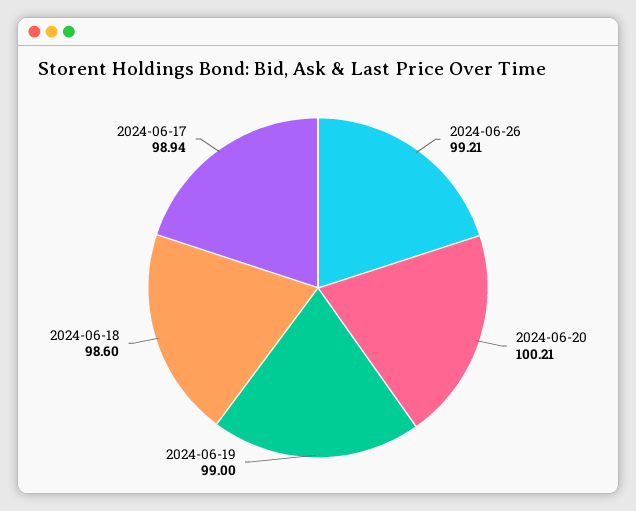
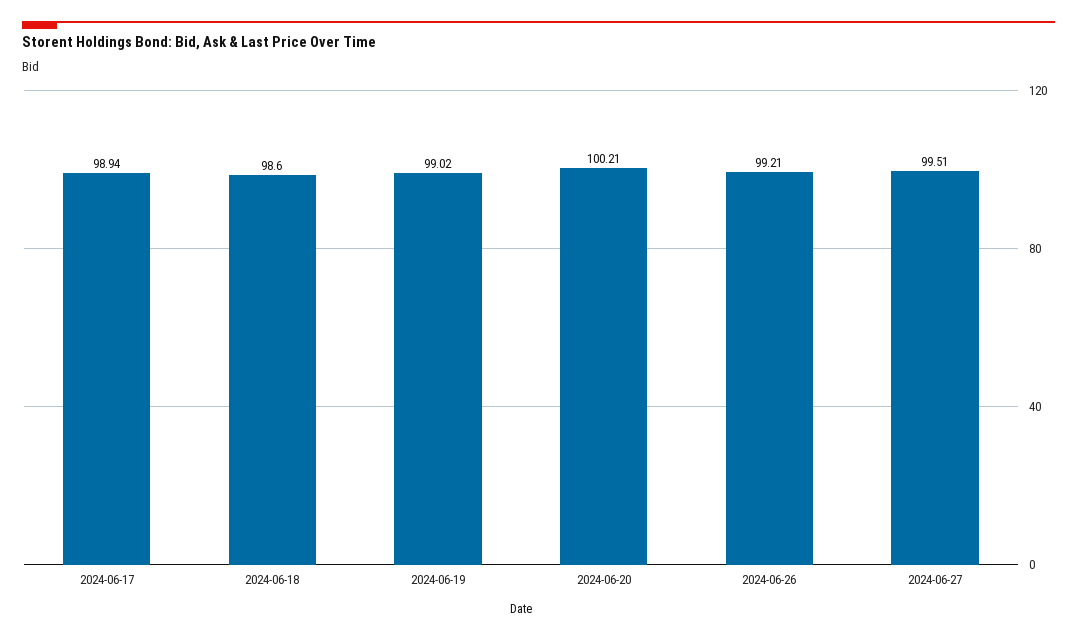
2024-06-19: 99 -> 99.02
2024-06-27: none -> 99.51

